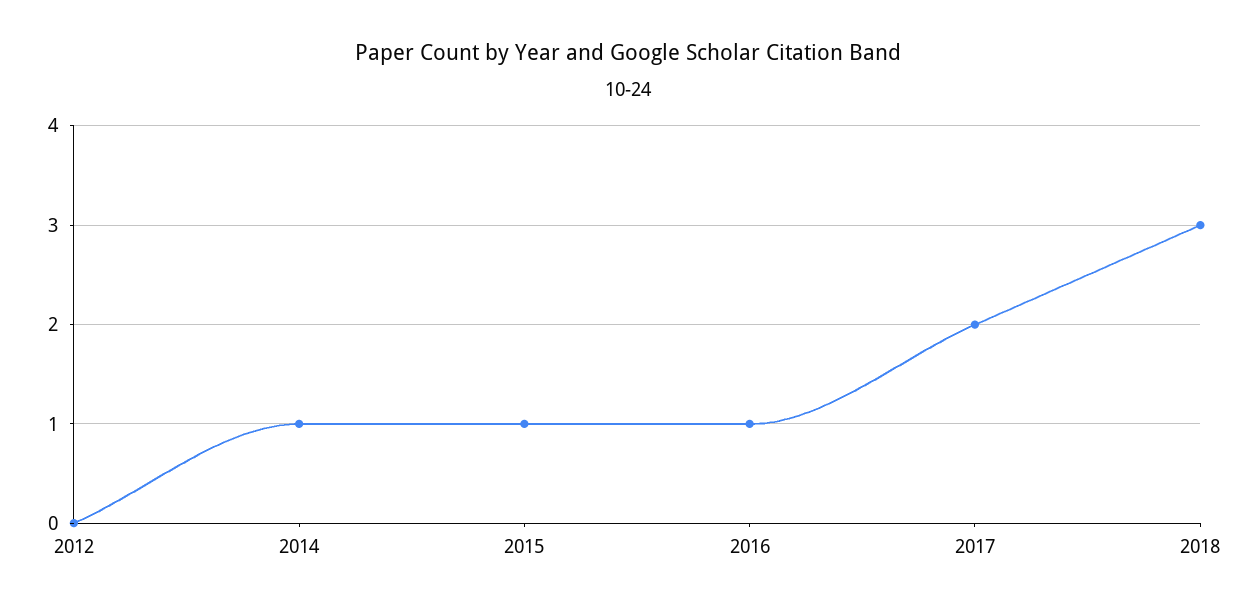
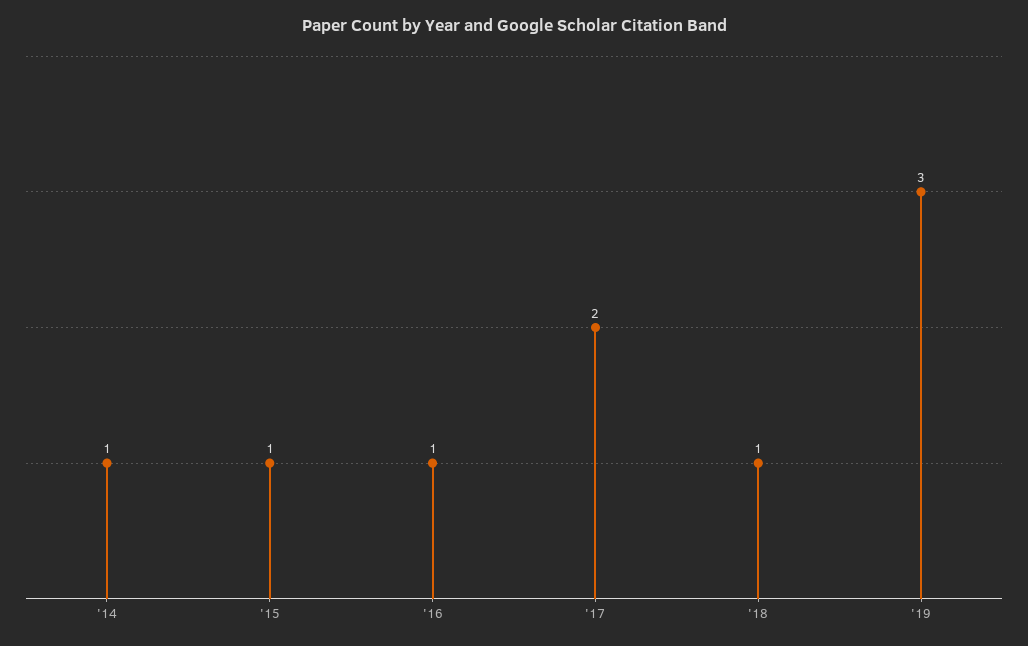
2012: 0 -> none
2018: 3 -> 1
'19: none -> 3

